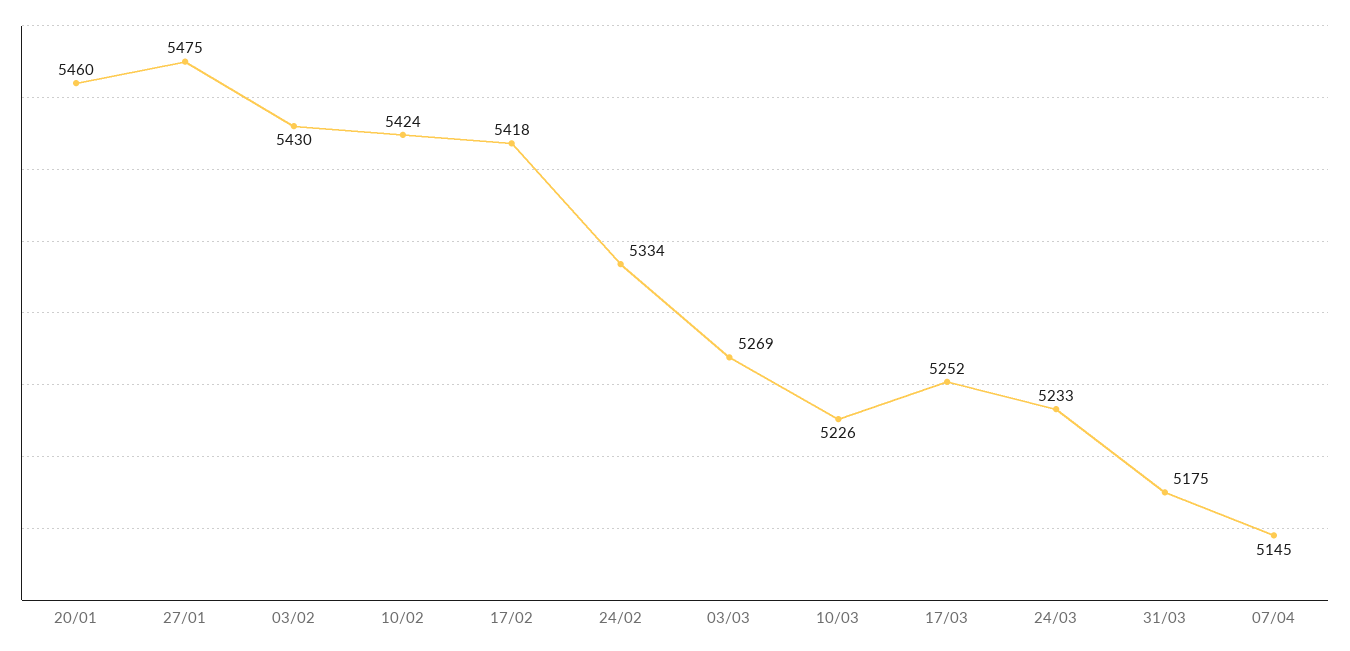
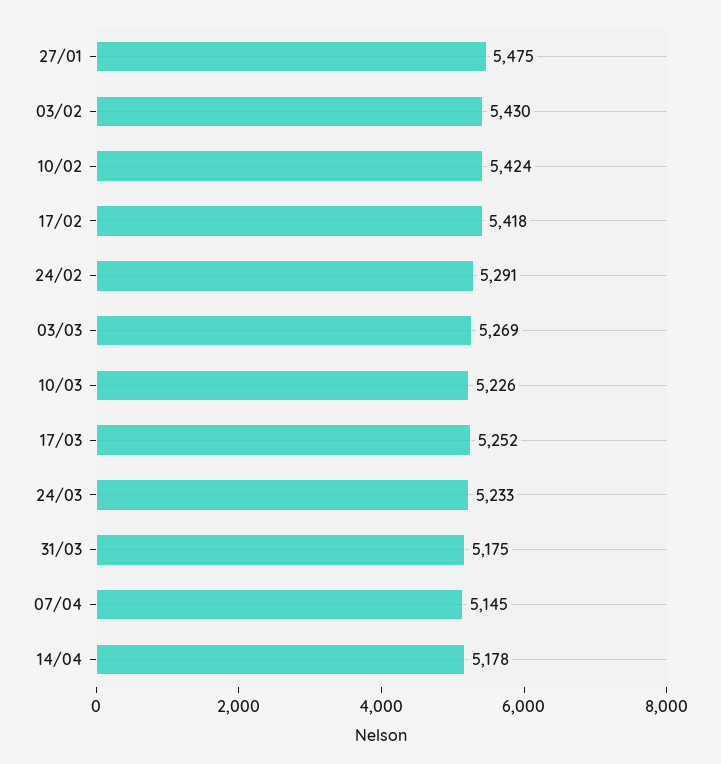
20/01: 5460 -> none
24/02: 5334 -> 5291
14/04: none -> 5178

